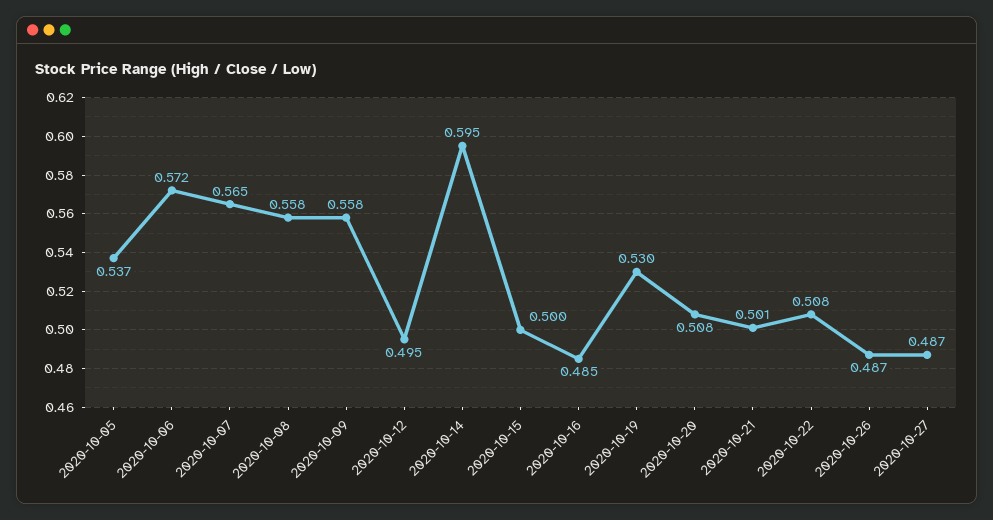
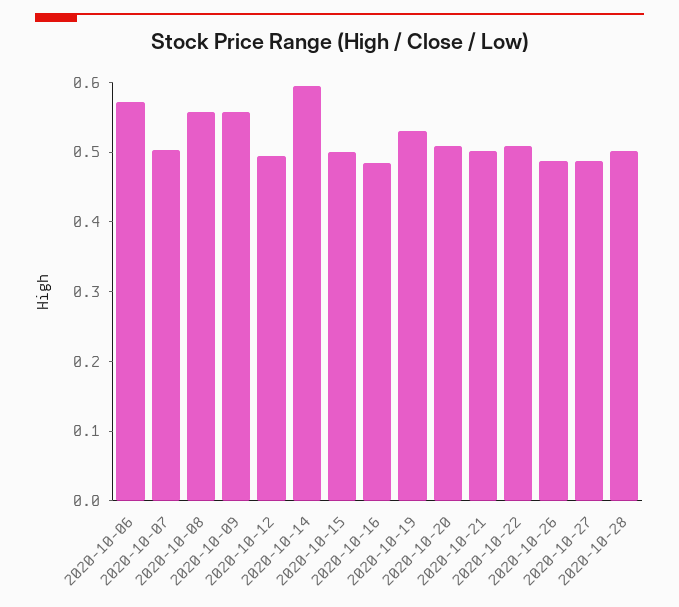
2020-10-05: 0.537 -> none
2020-10-07: 0.565 -> 0.5
2020-10-28: none -> 0.5

